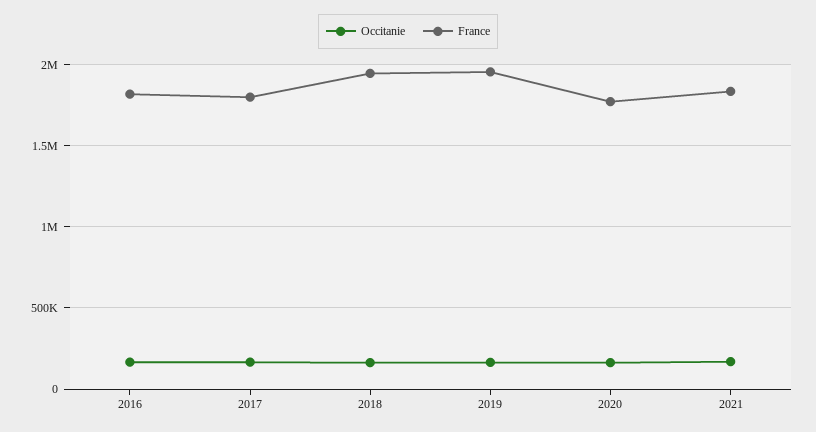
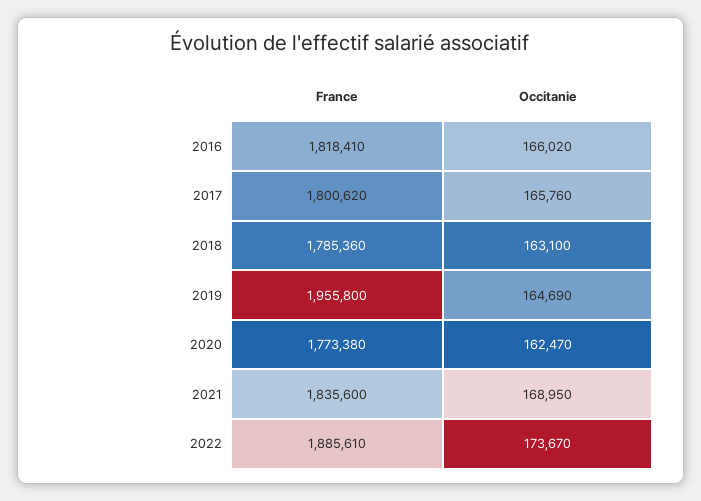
France, 2018: 1950000 -> 1785360
France, 2022: none -> 1885610
Occitanie, 2022: none -> 173670

